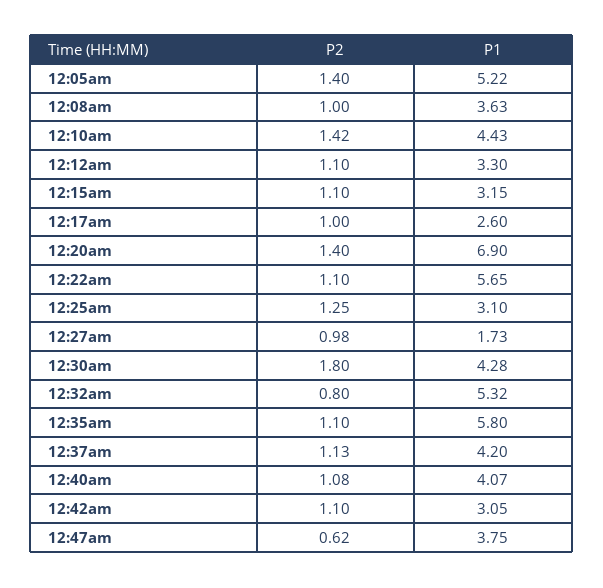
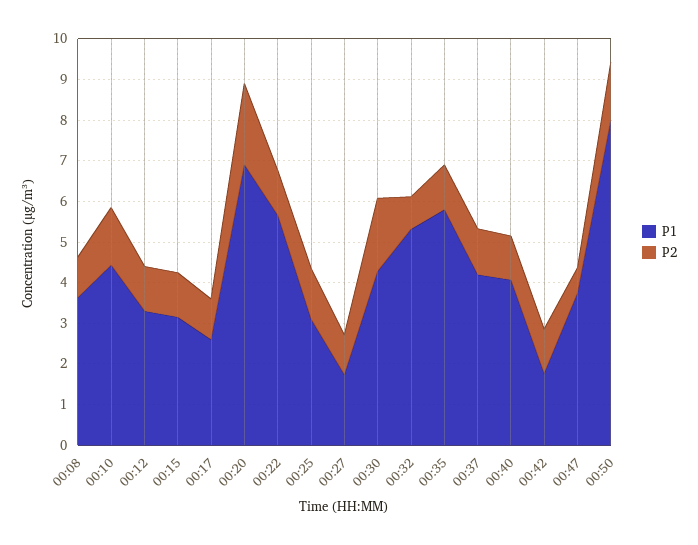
P2, 12:05am: 1.4 -> none
P1, 12:05am: 5.22 -> none
P2, 12:20am: 1.4 -> 2
P1, 12:42am: 3.05 -> 1.8
P1, 00:50: none -> 8
P2, 00:50: none -> 1.4

